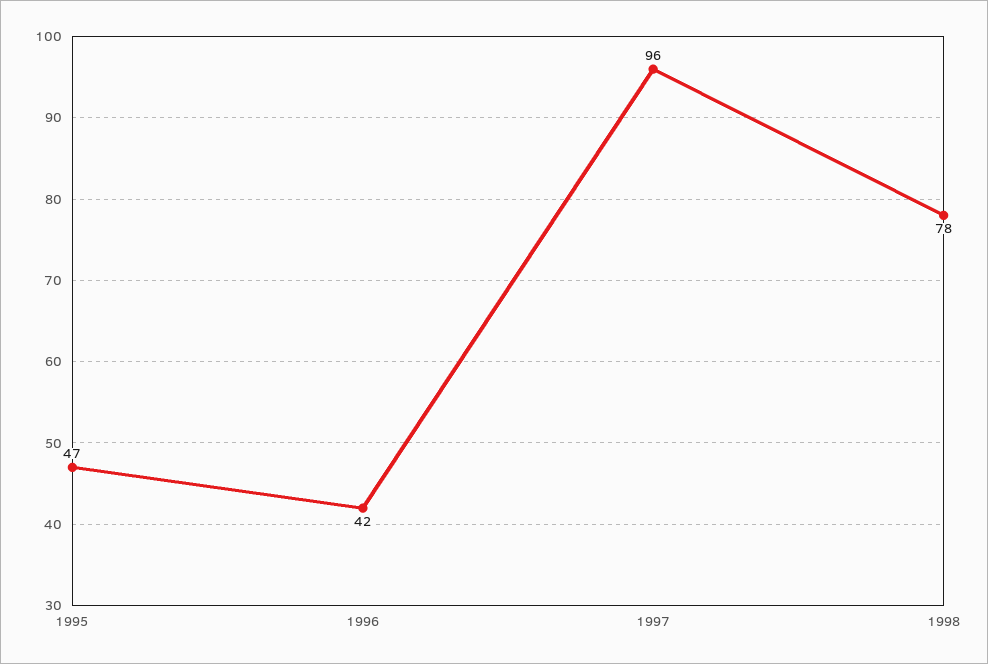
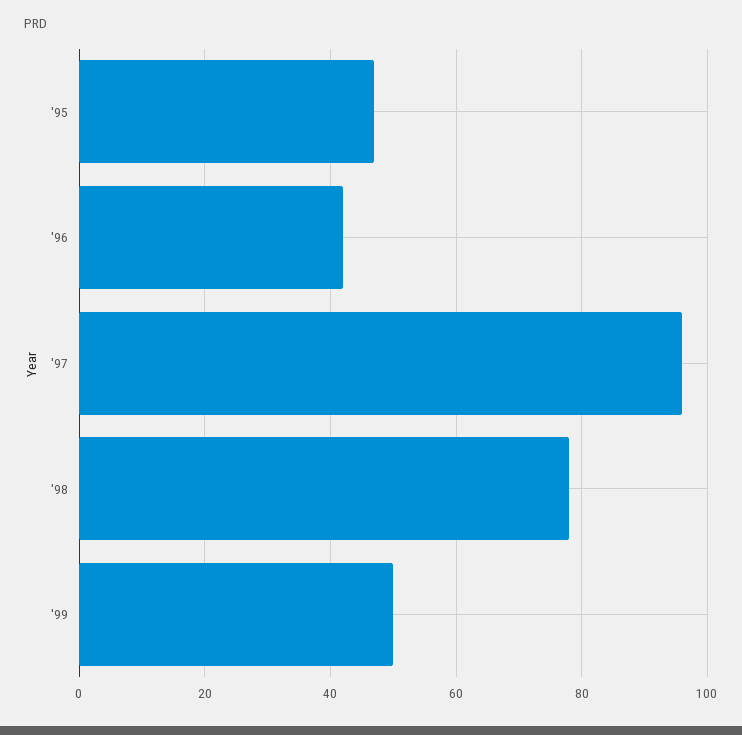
'99: none -> 50

